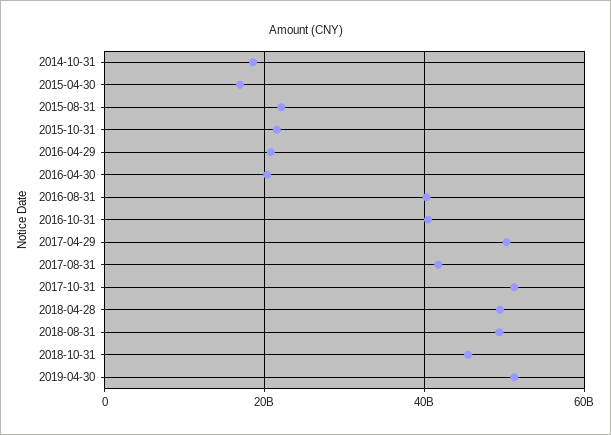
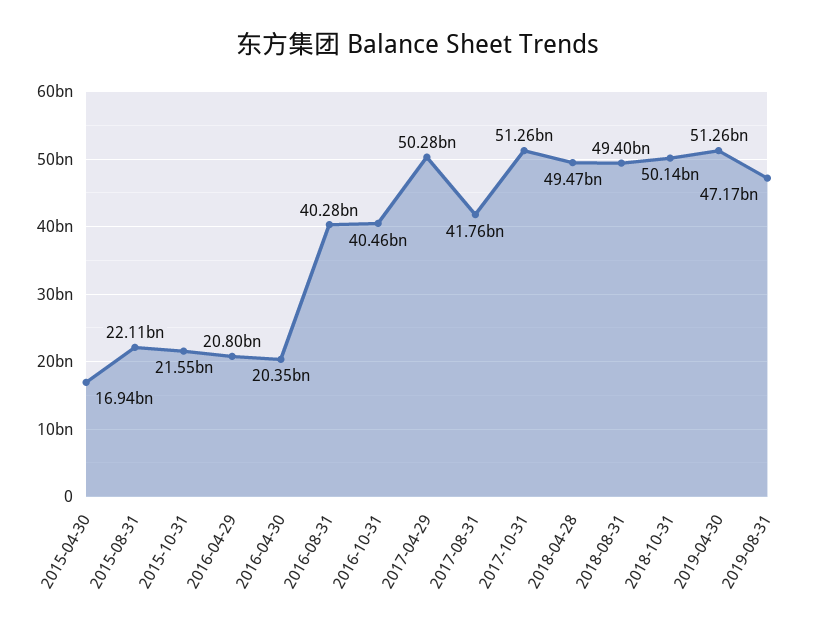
2014-10-31: 18000000000 -> none
2018-10-31: 46000000000 -> 50140000000
2019-08-31: none -> 47170000000

